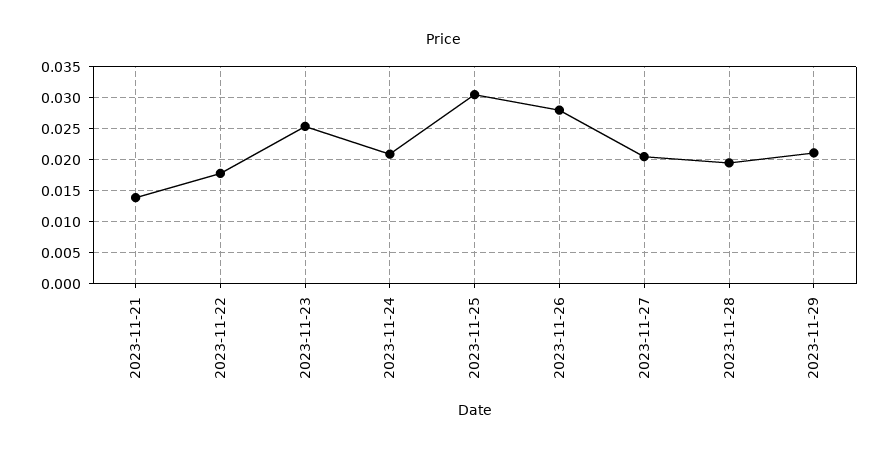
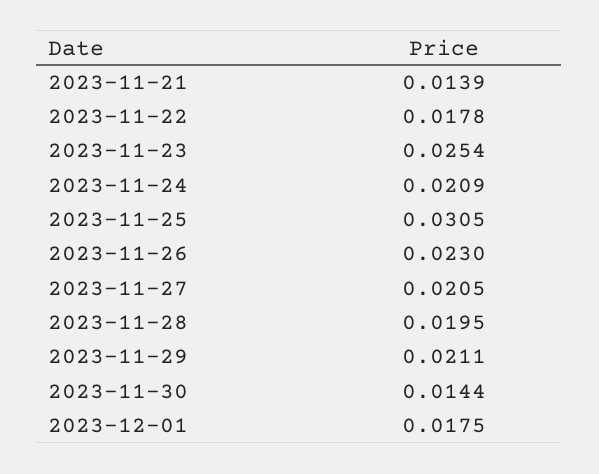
2023-11-26: 0.028 -> 0.023
2023-11-30: none -> 0.0144
2023-12-01: none -> 0.0175

